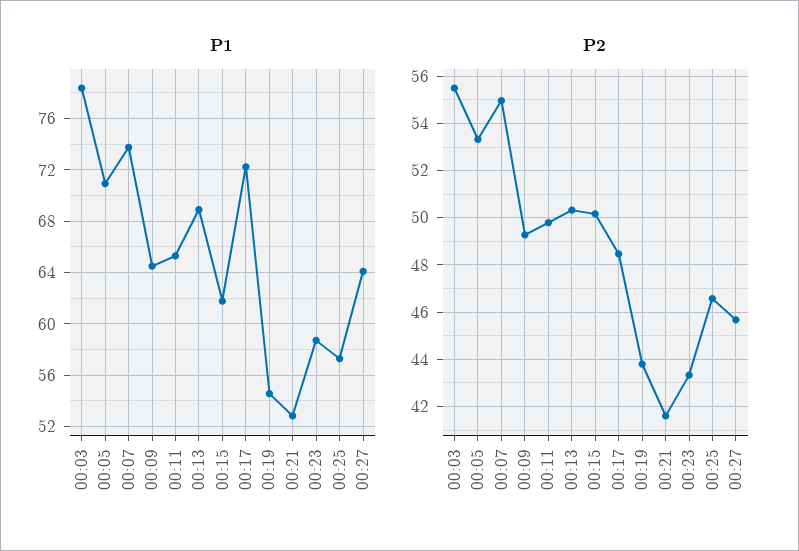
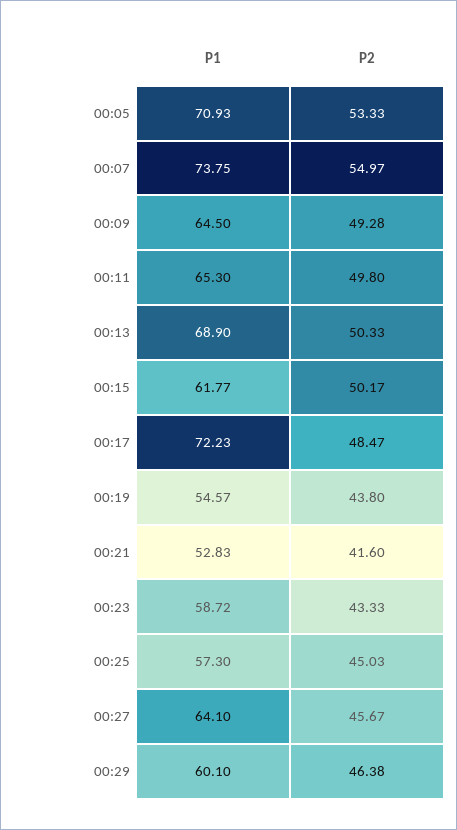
P1, 00:03: 78.5 -> none
P2, 00:03: 55.5 -> none
P2, 00:25: 46.5 -> 45.03
P1, 00:29: none -> 60.1
P2, 00:29: none -> 46.38

